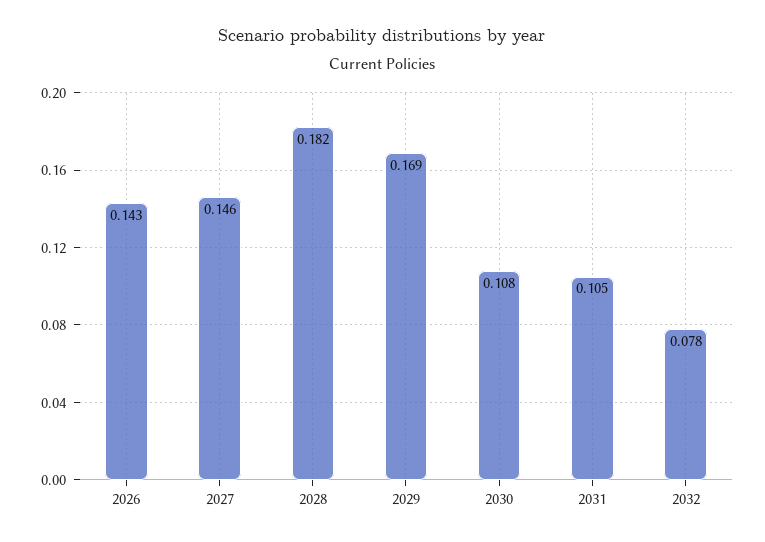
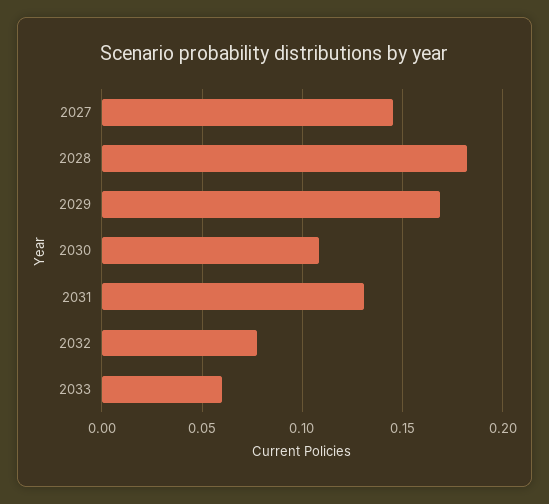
2026: 0.143 -> none
2031: 0.105 -> 0.13
2033: none -> 0.06

